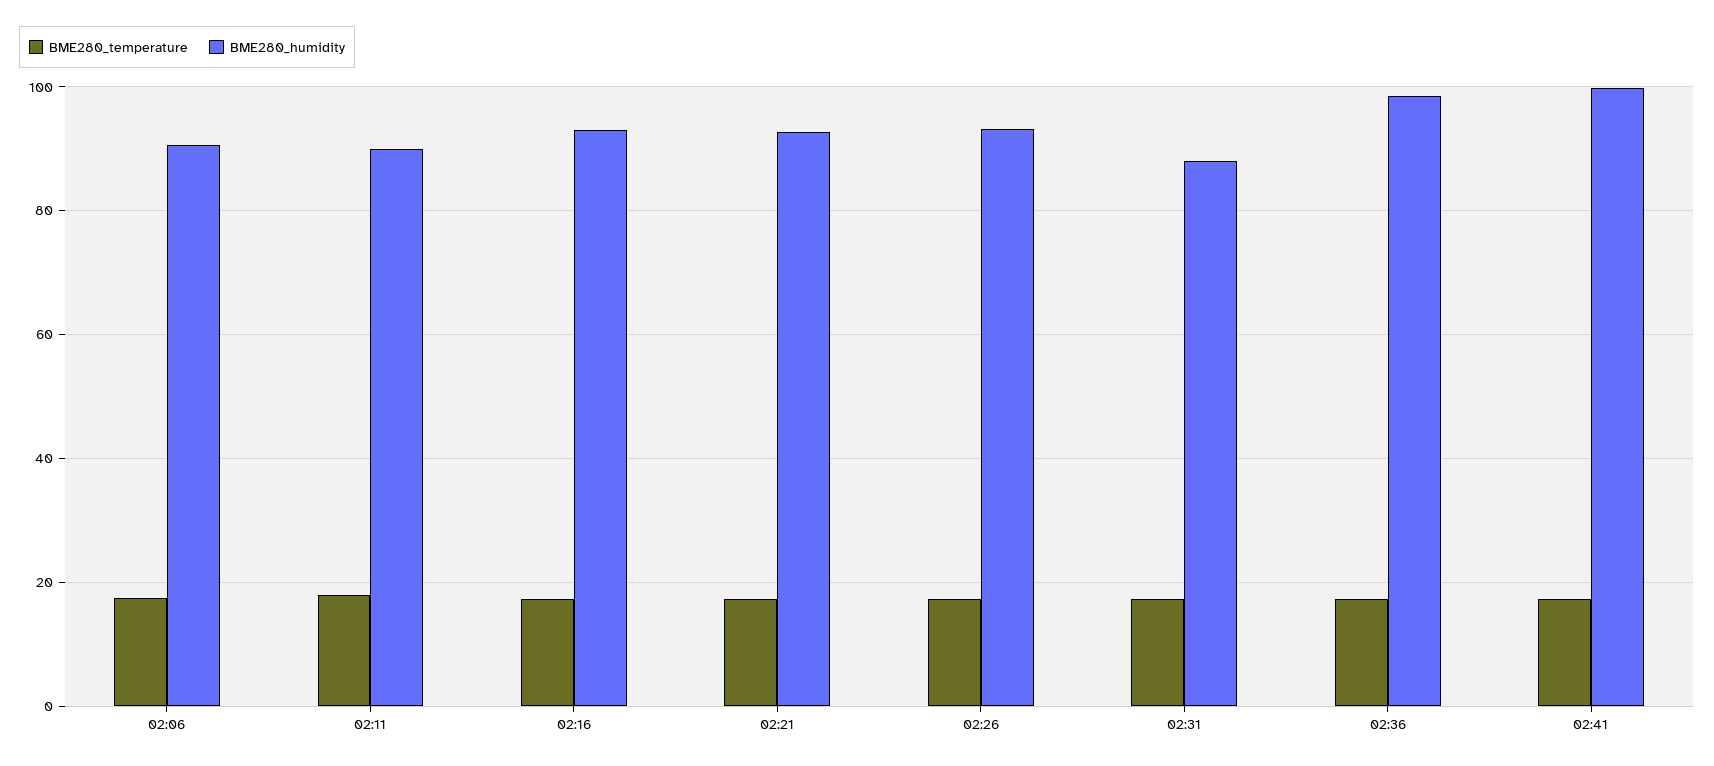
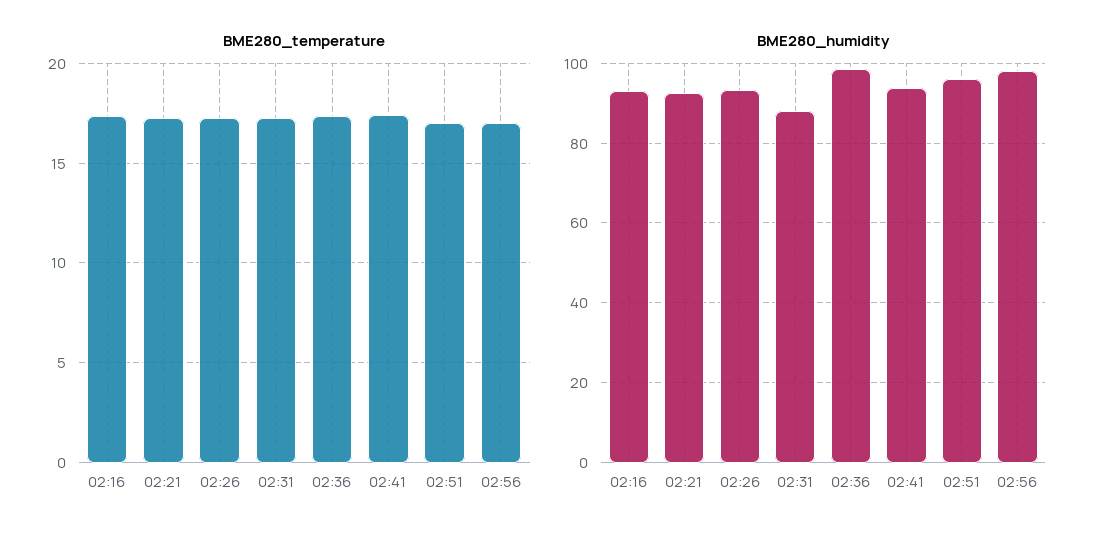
BME280_temperature, 02:06: 18 -> none
BME280_humidity, 02:06: 90 -> none
BME280_temperature, 02:11: 18 -> none
BME280_humidity, 02:11: 90 -> none
BME280_humidity, 02:41: 100 -> 94
BME280_temperature, 02:51: none -> 17
BME280_temperature, 02:56: none -> 17
BME280_humidity, 02:51: none -> 96
BME280_humidity, 02:56: none -> 98

